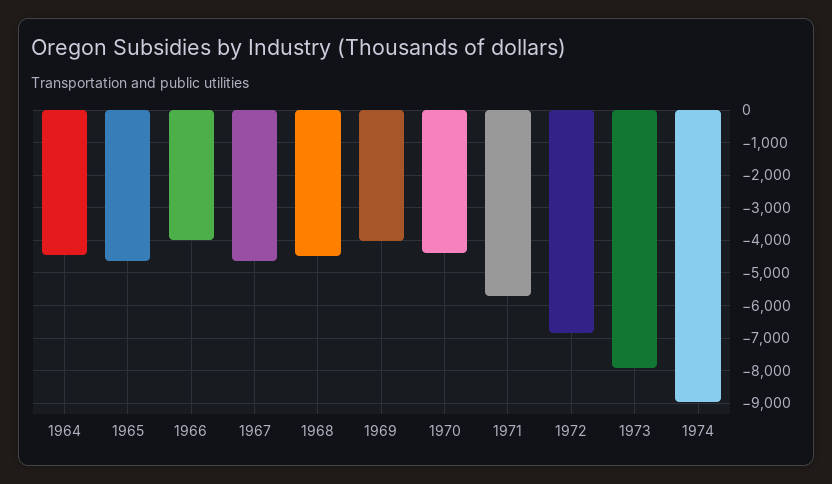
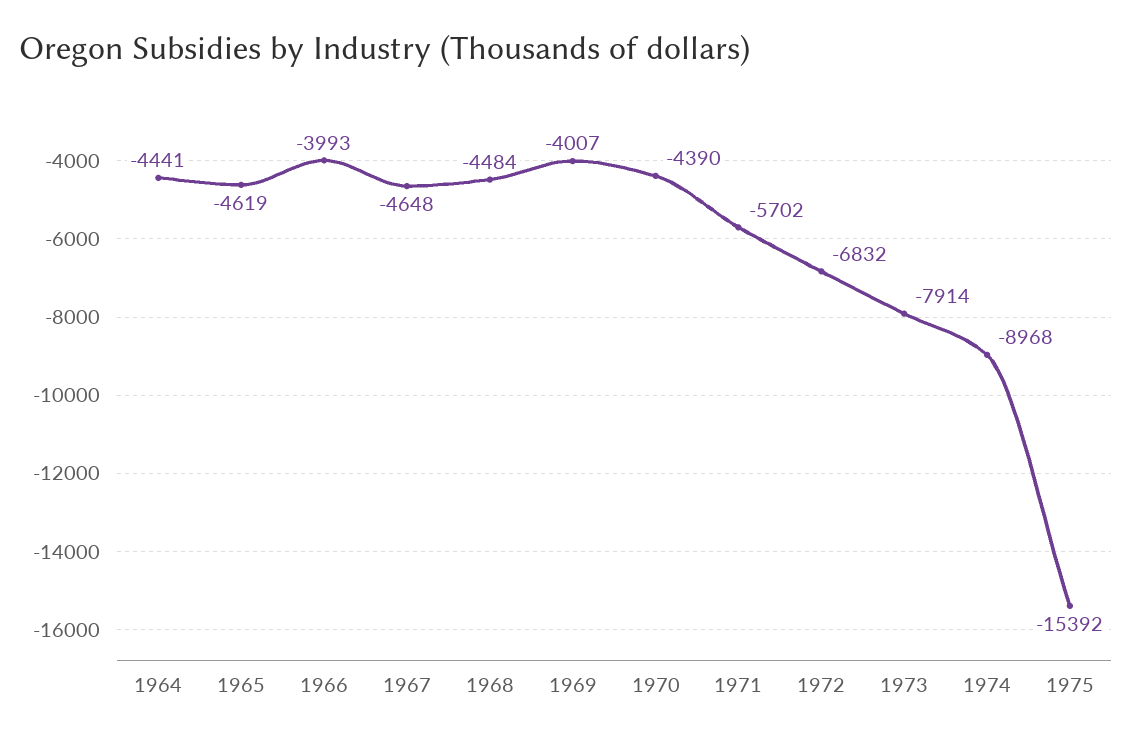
1975: none -> -15392

